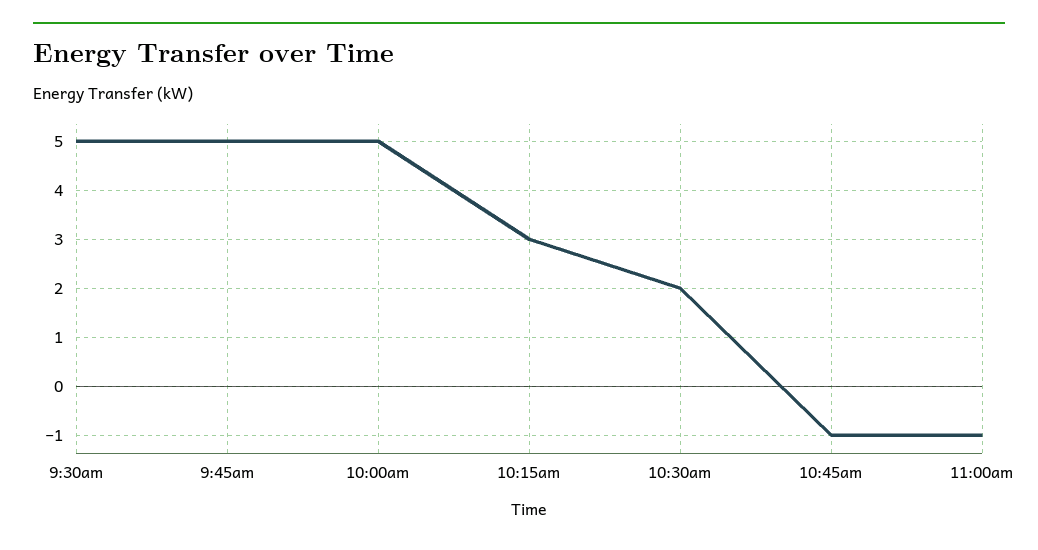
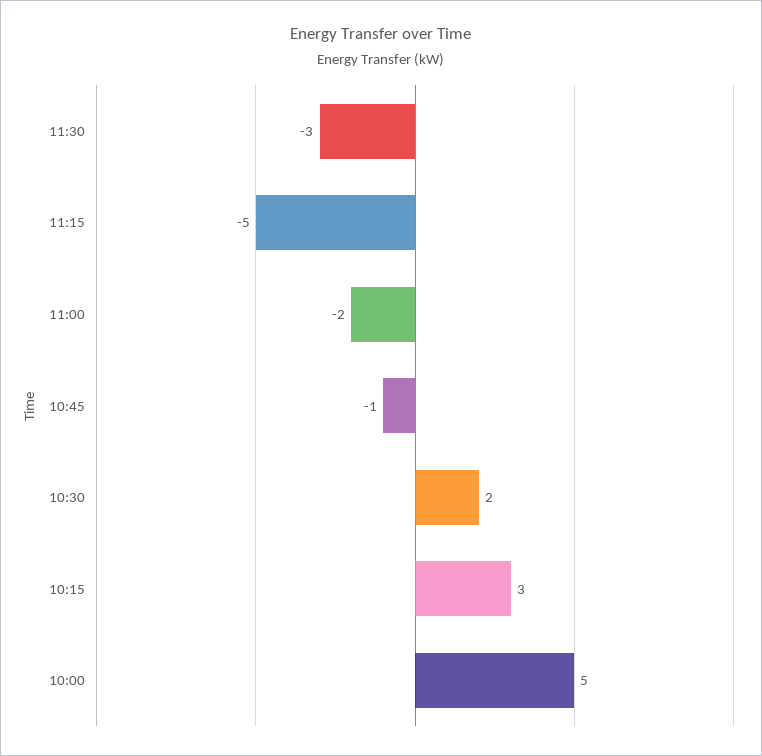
9:30am: 5 -> none
9:45am: 5 -> none
11:00am: -1 -> -2
11:30: none -> -3
11:15: none -> -5

